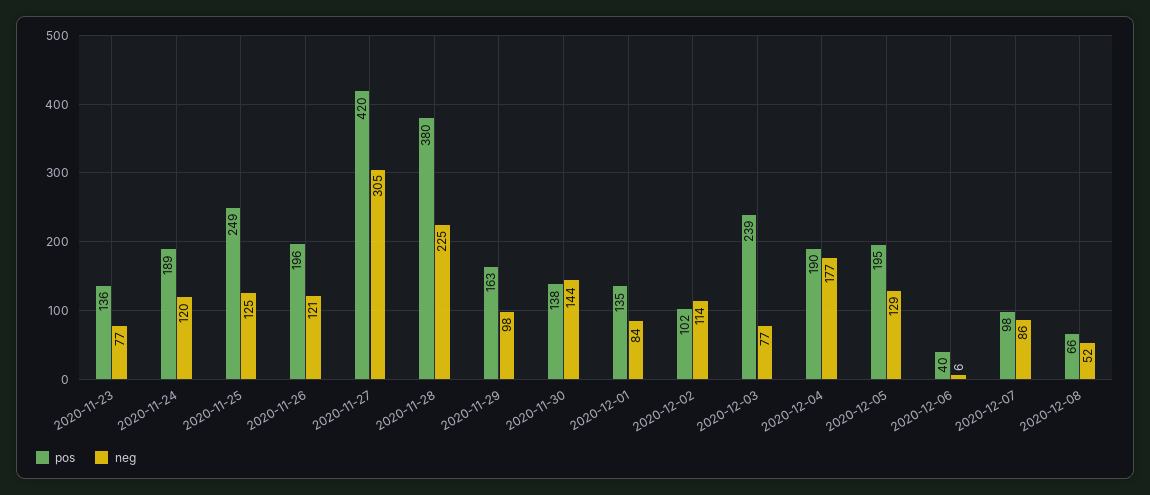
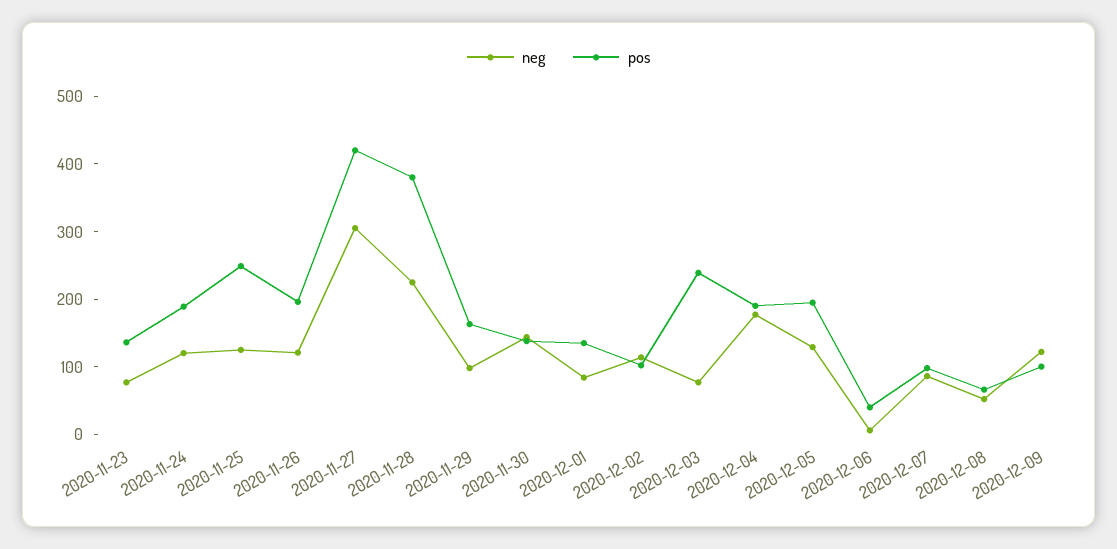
neg, 2020-12-09: none -> 120
pos, 2020-12-09: none -> 100

